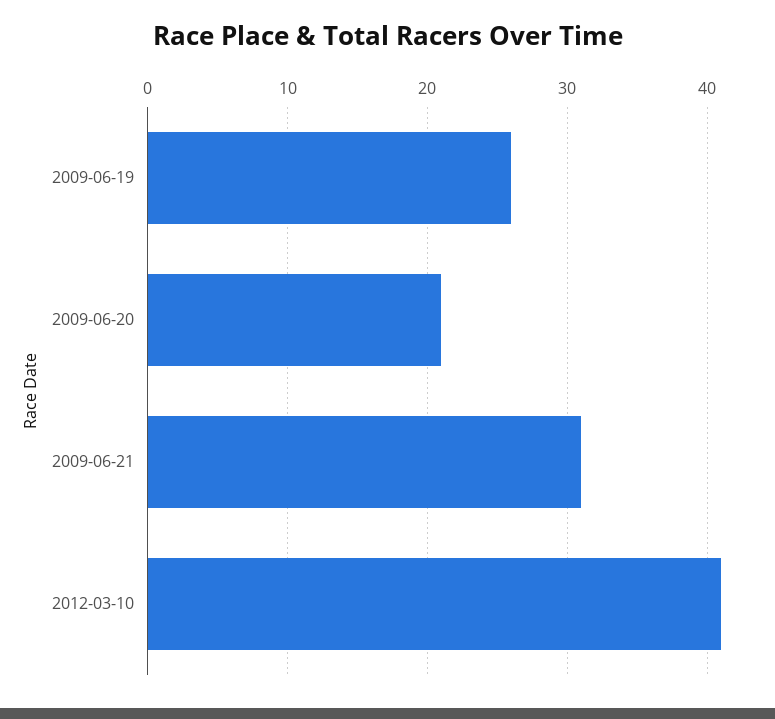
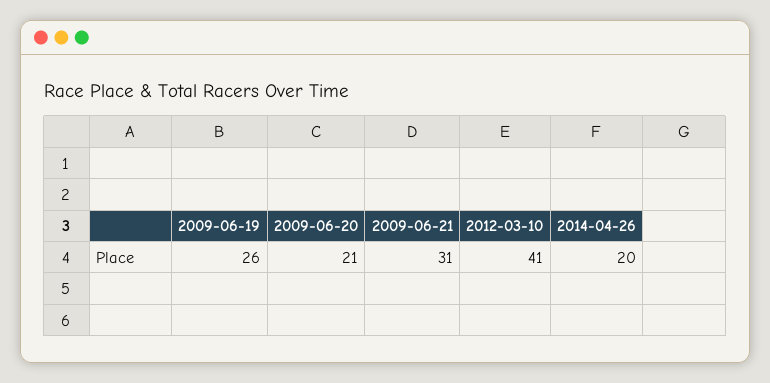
2014-04-26: none -> 20

